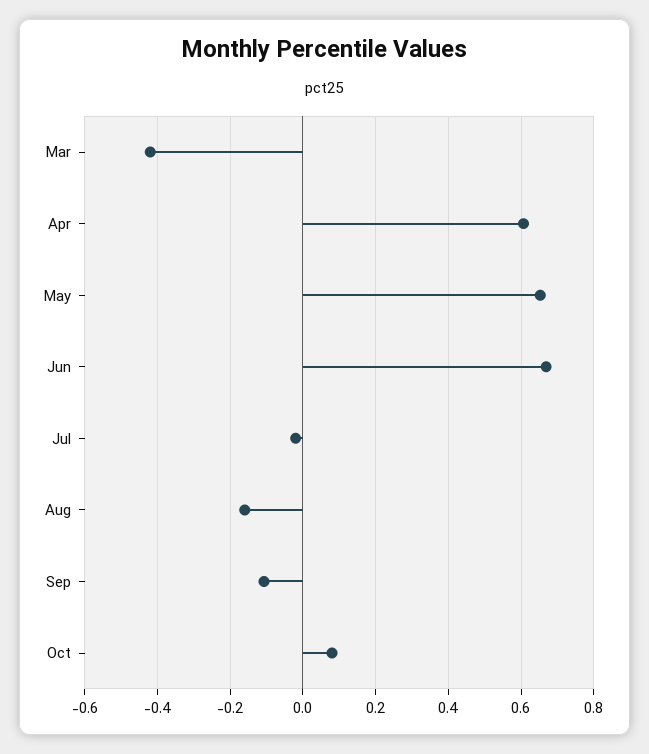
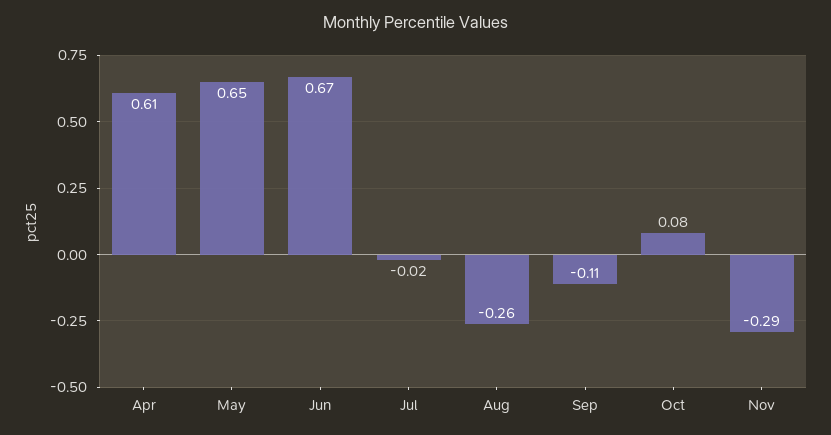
Mar: -0.42 -> none
Aug: -0.16 -> -0.26
Nov: none -> -0.29

